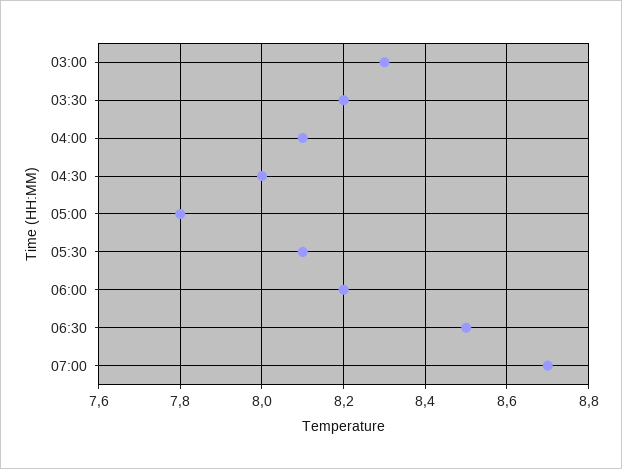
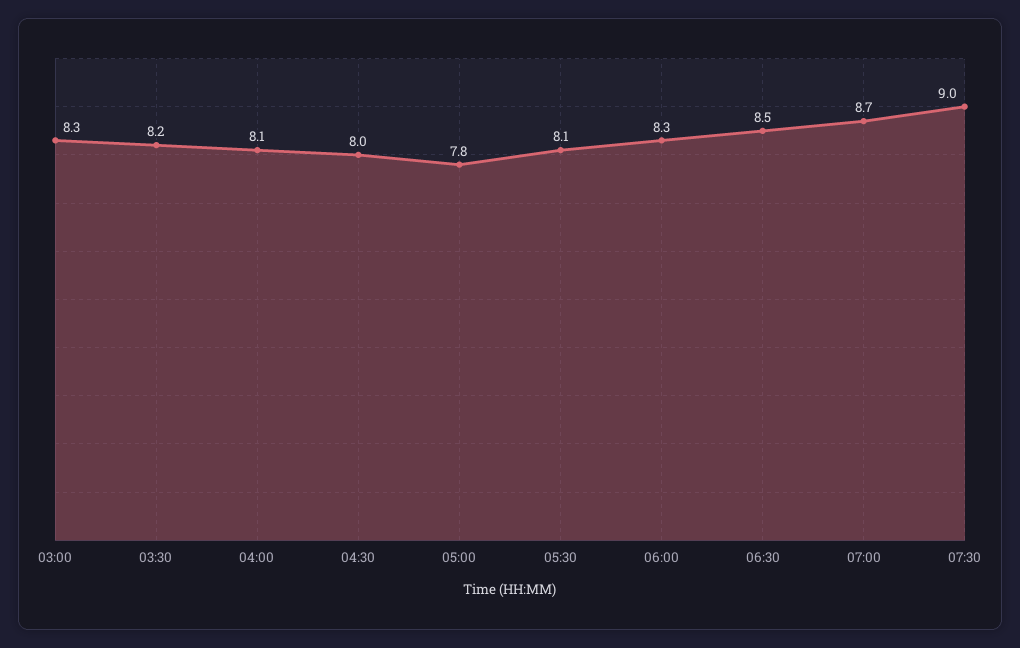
06:00: 8.2 -> 8.3
07:30: none -> 9

